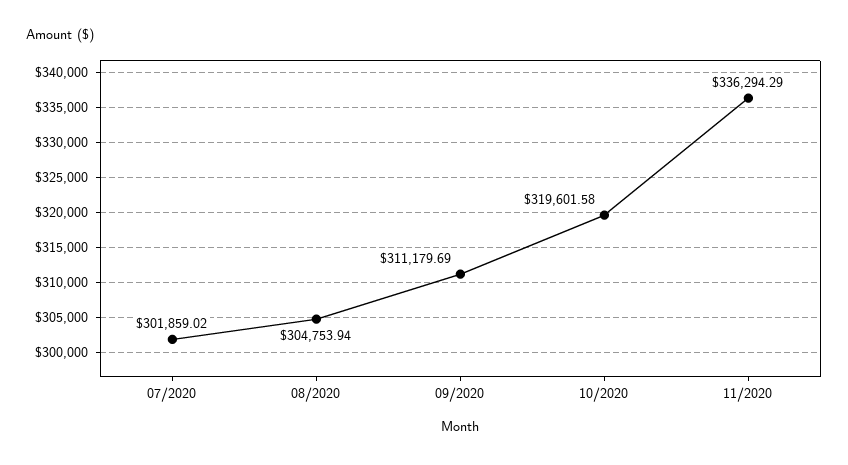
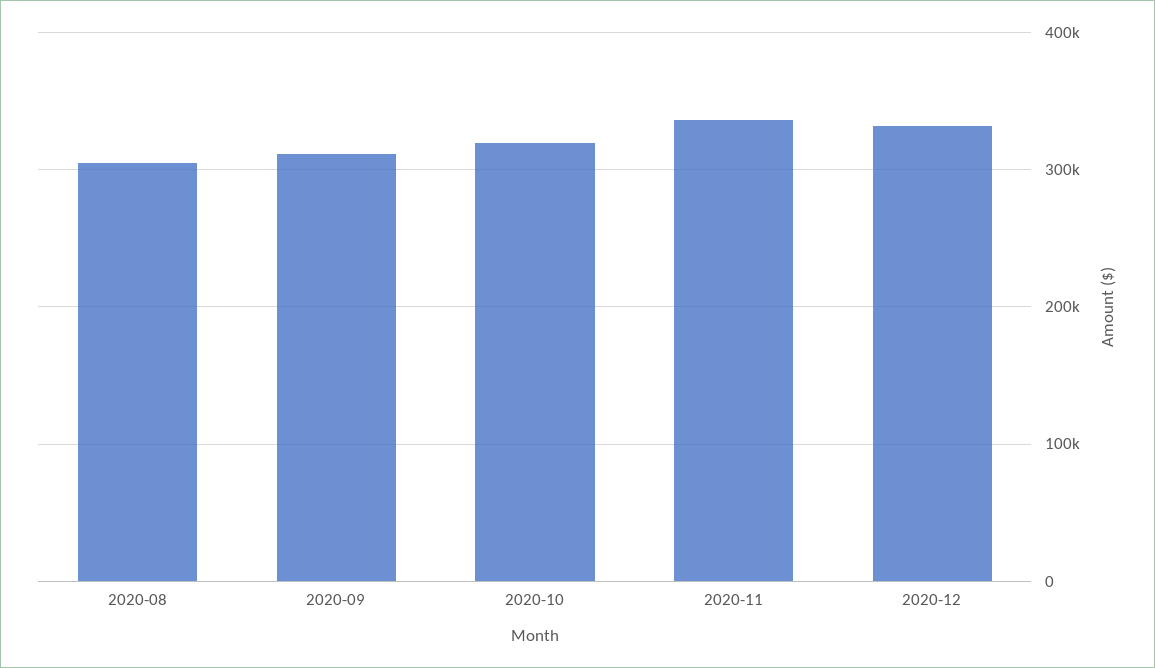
07/2020: 301859.02 -> none
2020-12: none -> 330000

